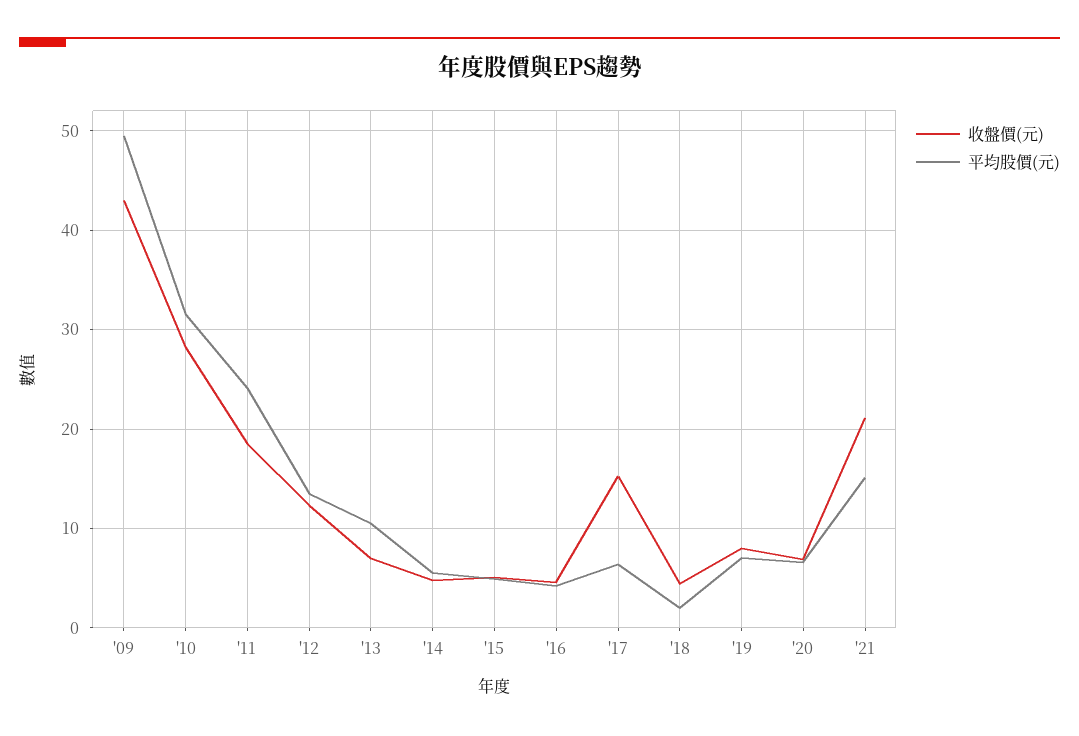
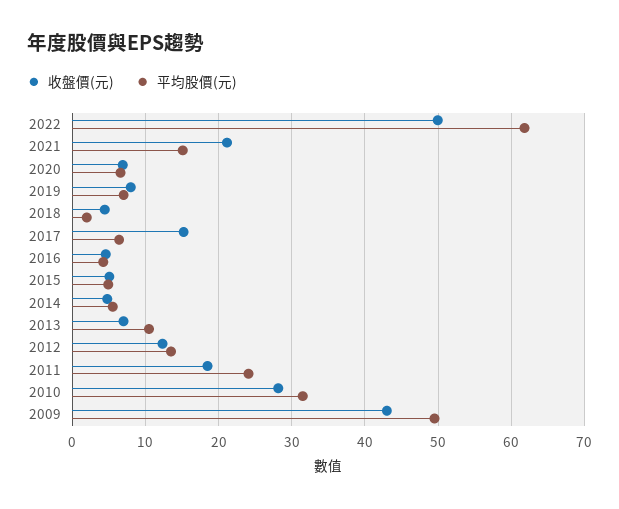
收盤價(元), 2022: none -> 50
平均股價(元), 2022: none -> 62

